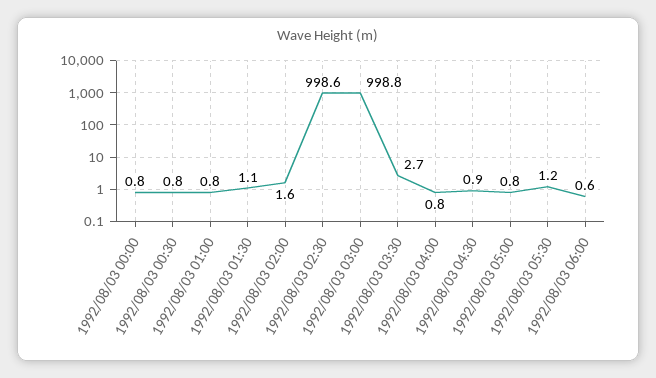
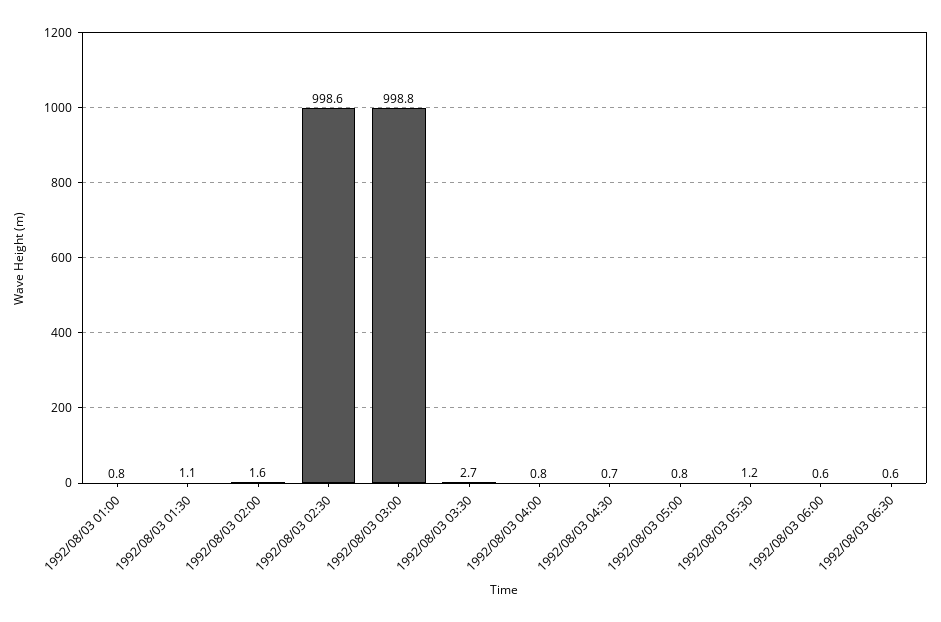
1992/08/03 00:00: 0.8 -> none
1992/08/03 00:30: 0.8 -> none
1992/08/03 04:30: 0.9 -> 0.7
1992/08/03 06:30: none -> 0.6

